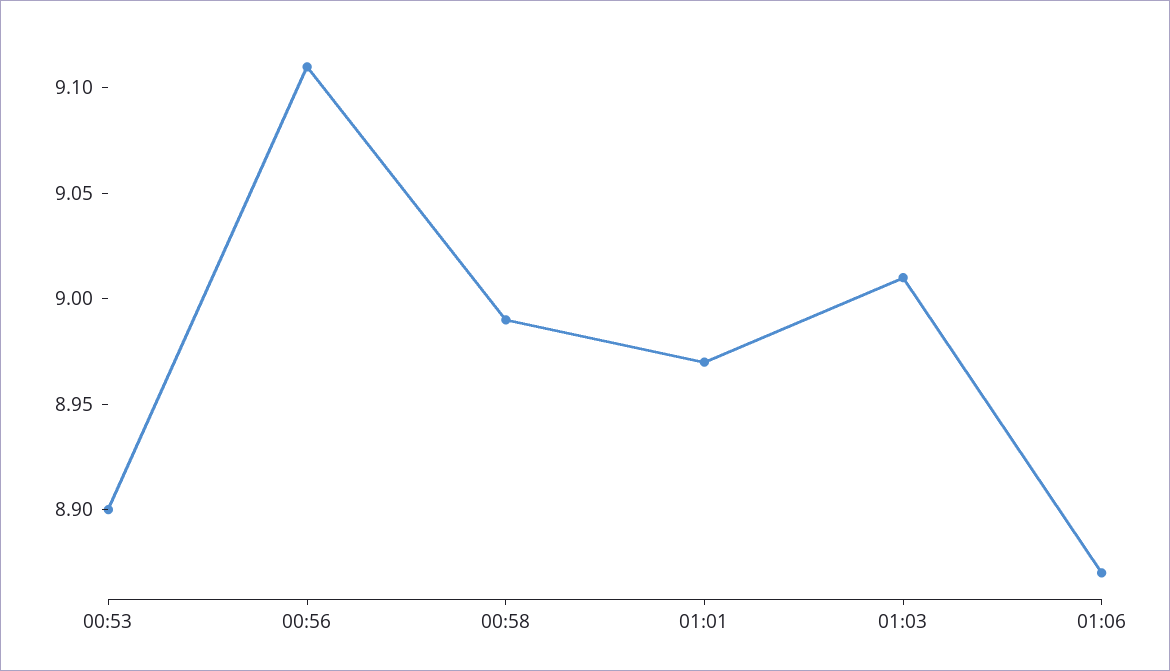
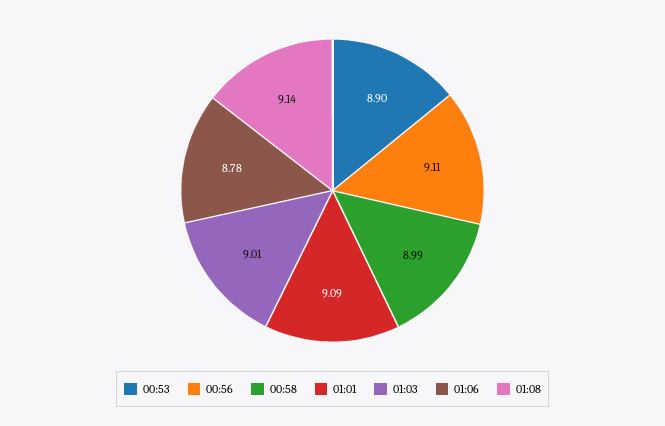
01:01: 8.97 -> 9.09
01:06: 8.87 -> 8.78
01:08: none -> 9.14

